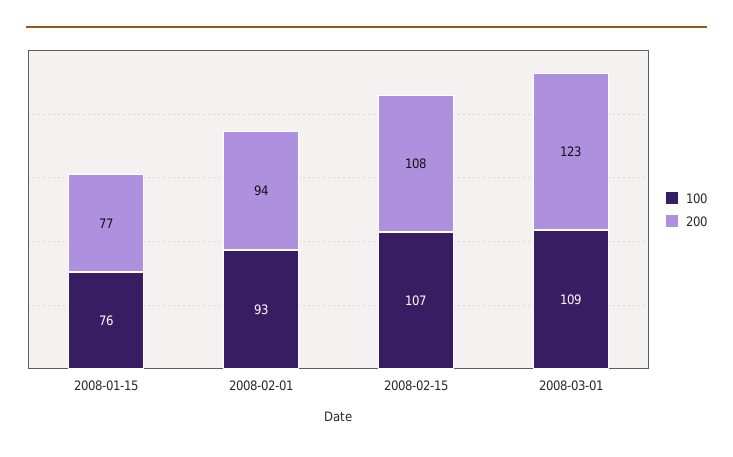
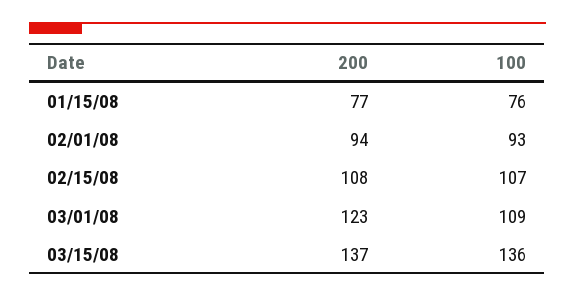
200, 03/15/08: none -> 137
100, 03/15/08: none -> 136

